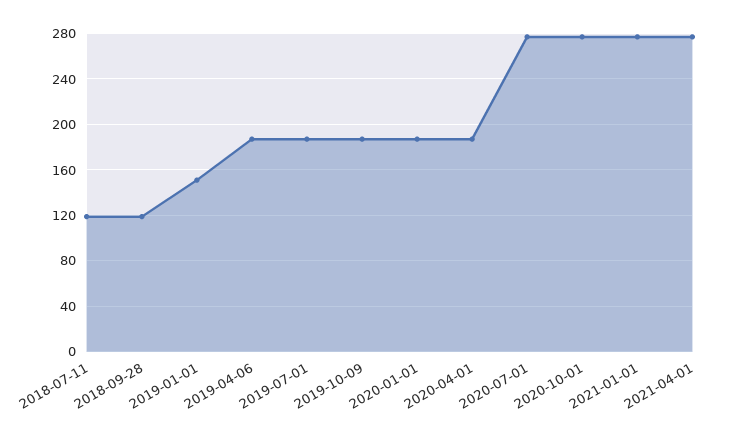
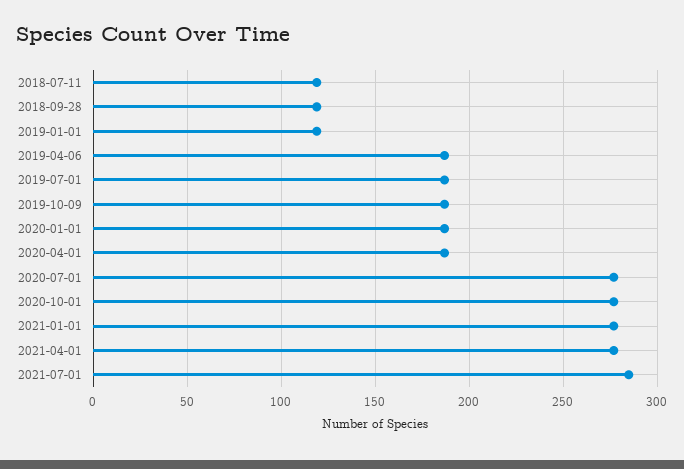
2019-01-01: 150 -> 120
2021-07-01: none -> 285

